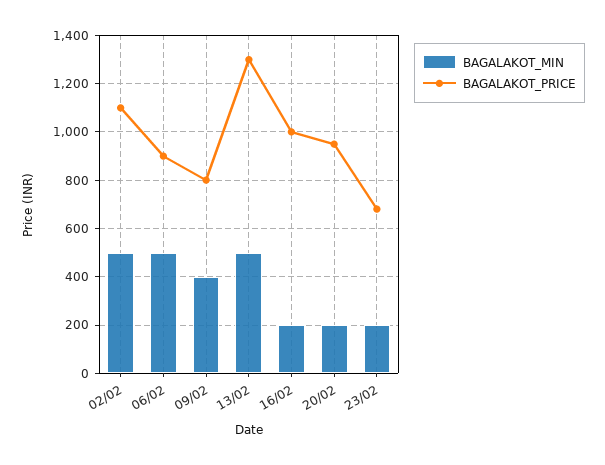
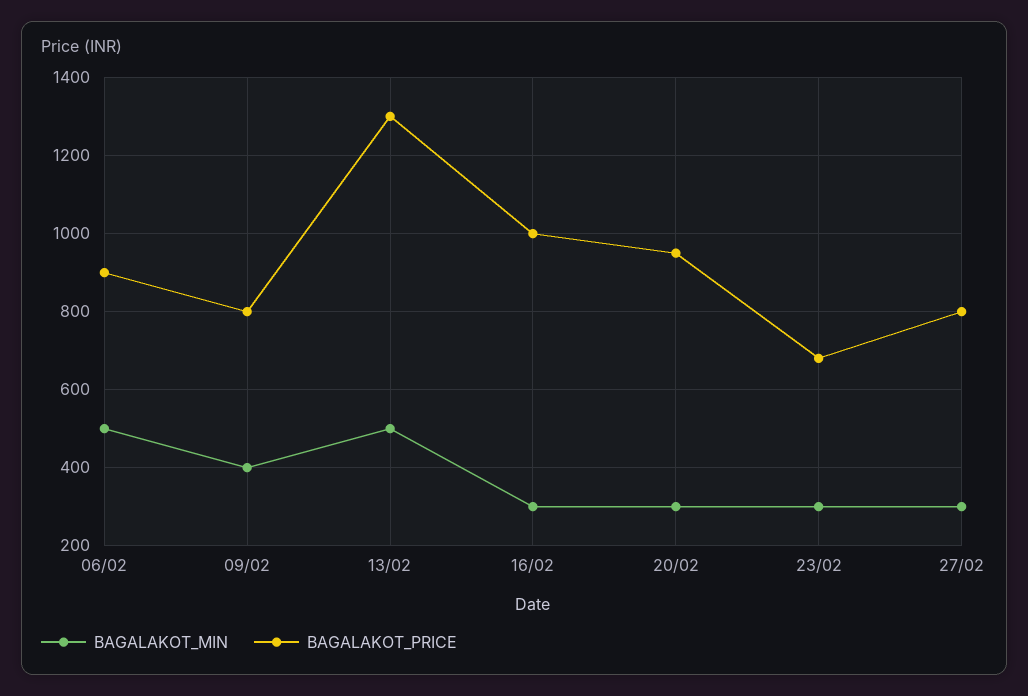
BAGALAKOT_MIN, 02/02: 500 -> none
BAGALAKOT_PRICE, 02/02: 1100 -> none
BAGALAKOT_MIN, 16/02: 200 -> 300
BAGALAKOT_MIN, 20/02: 200 -> 300
BAGALAKOT_MIN, 23/02: 200 -> 300
BAGALAKOT_MIN, 27/02: none -> 300
BAGALAKOT_PRICE, 27/02: none -> 800

